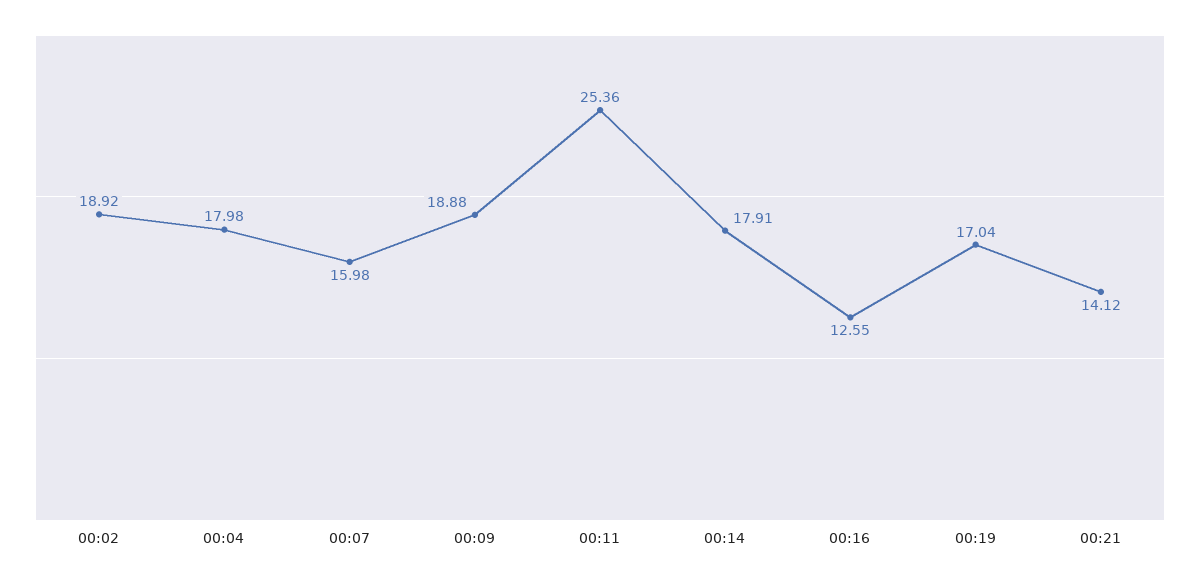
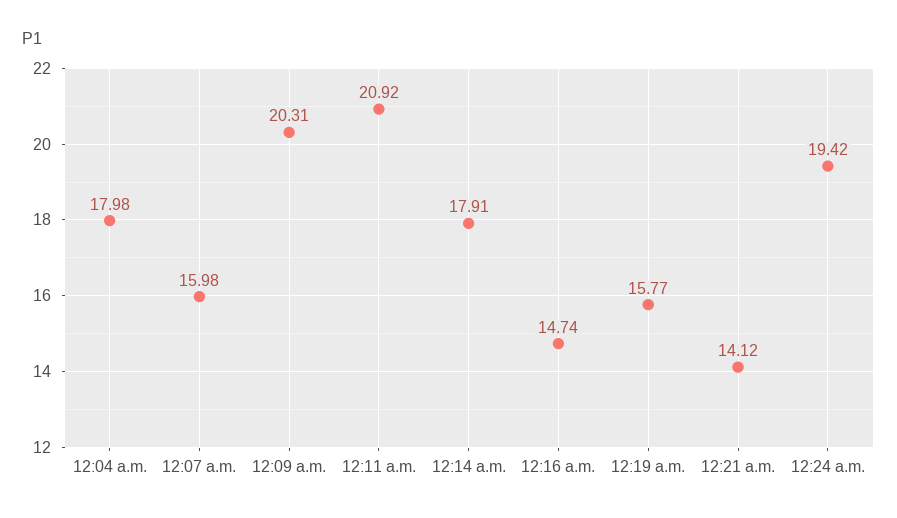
00:02: 18.92 -> none
00:09: 18.88 -> 20.31
00:11: 25.36 -> 20.92
00:16: 12.55 -> 14.74
00:19: 17.04 -> 15.77
12:24 a.m.: none -> 19.42

